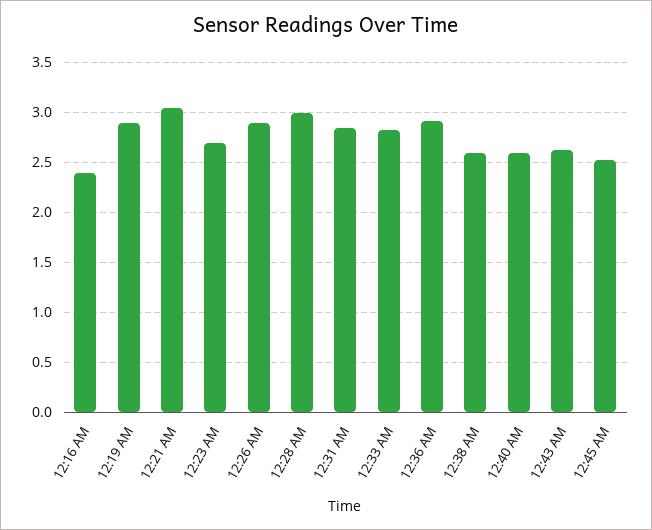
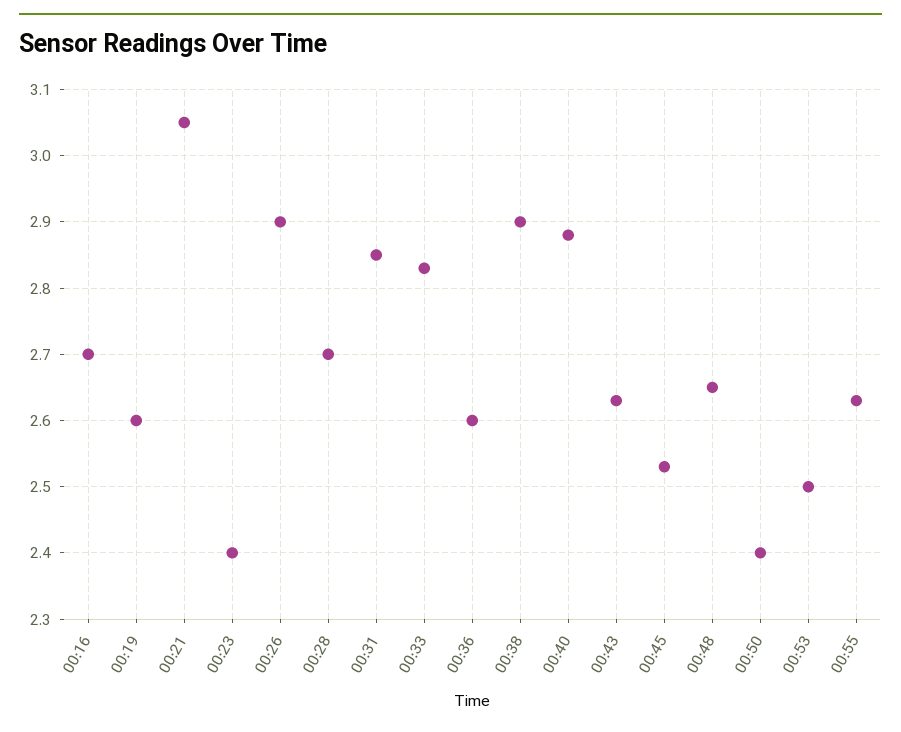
12:16 AM: 2.4 -> 2.7
12:19 AM: 2.9 -> 2.6
12:23 AM: 2.7 -> 2.4
12:28 AM: 3 -> 2.7
12:36 AM: 2.9 -> 2.6
12:38 AM: 2.6 -> 2.9
12:40 AM: 2.6 -> 2.88
00:48: none -> 2.65
00:50: none -> 2.4
00:53: none -> 2.5
00:55: none -> 2.63

